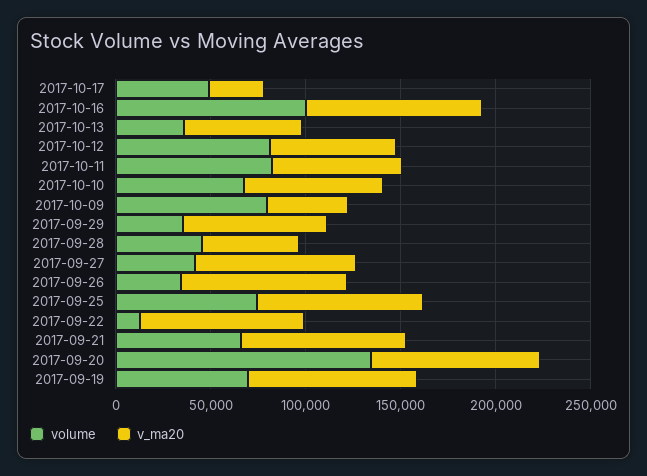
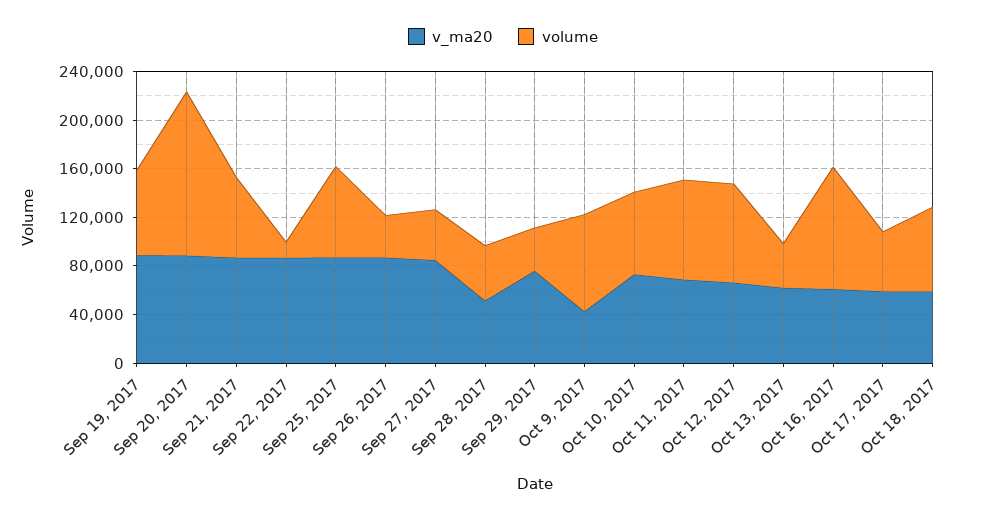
v_ma20, 2017-10-17: 30000 -> 60000
v_ma20, 2017-10-16: 90000 -> 60000
v_ma20, Oct 18, 2017: none -> 60000
volume, Oct 18, 2017: none -> 70000

